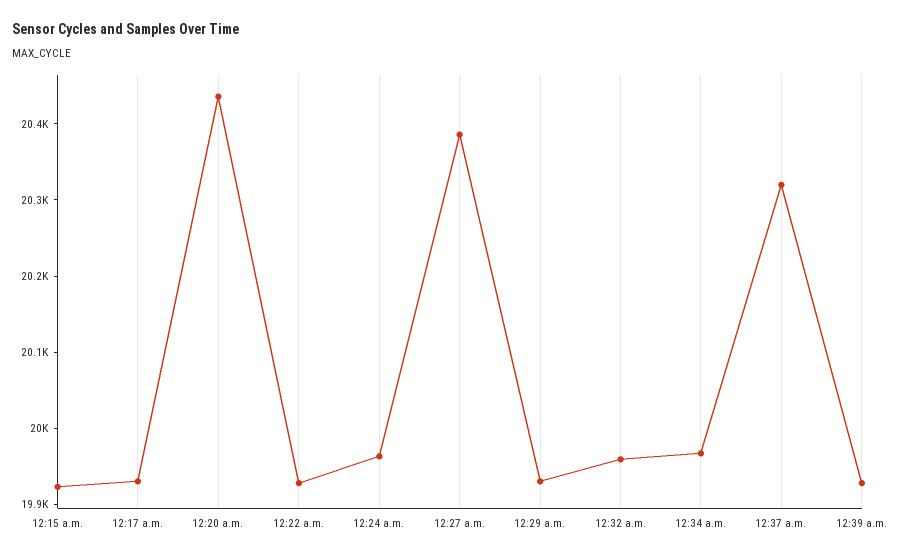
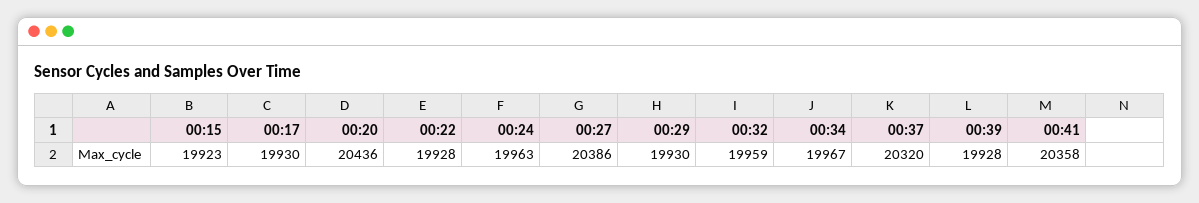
00:41: none -> 20358

